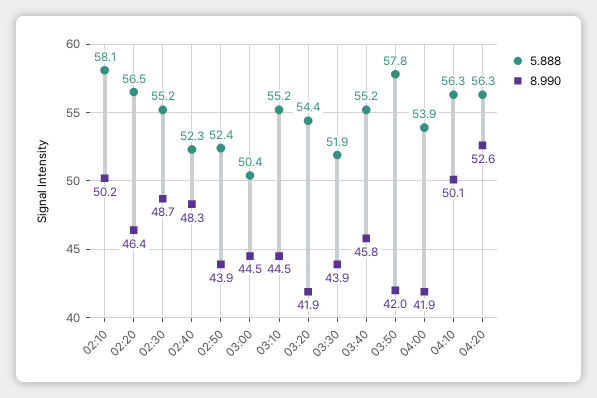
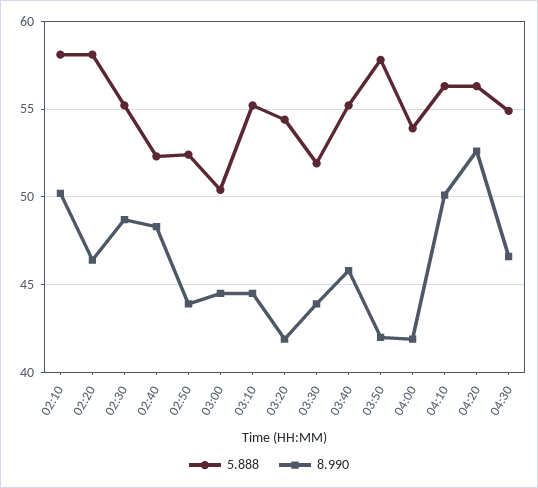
5.888, 02:20: 56.5 -> 58
5.888, 04:30: none -> 55
8.990, 04:30: none -> 46.5

